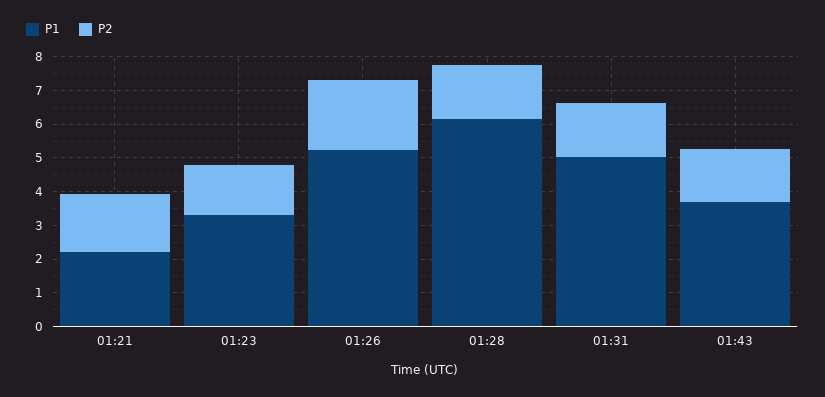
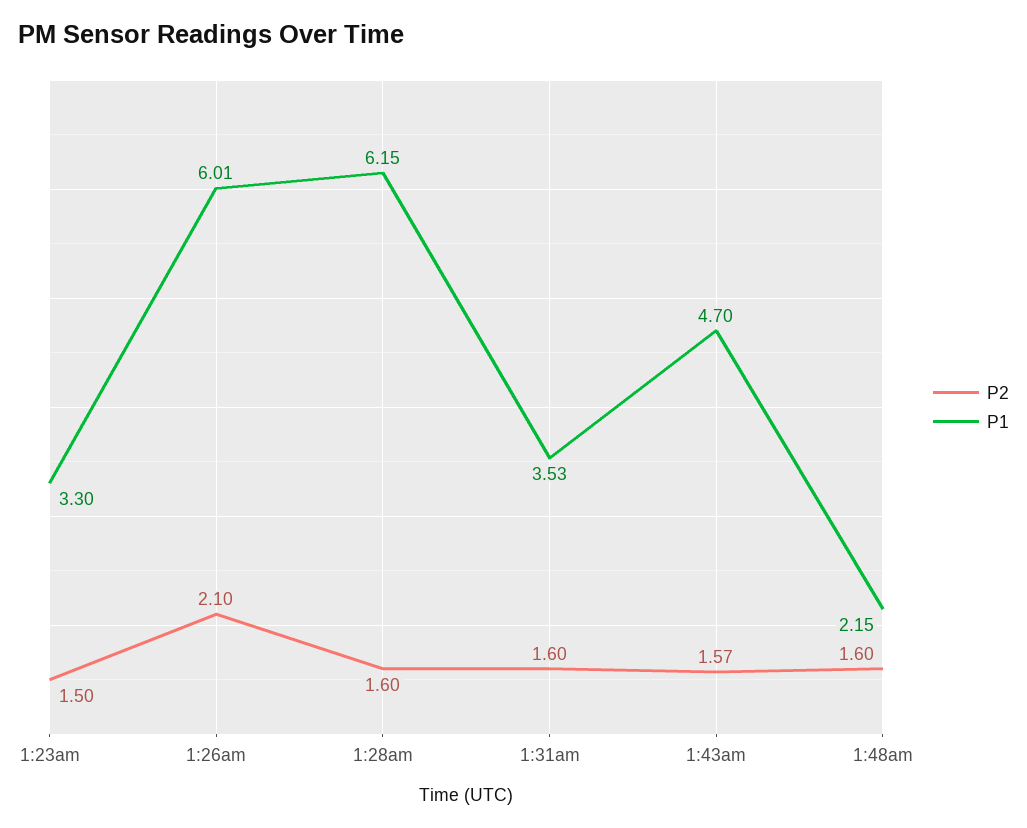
P1, 01:21: 2.25 -> none
P2, 01:21: 1.75 -> none
P1, 01:26: 5.25 -> 6.01
P1, 01:31: 5 -> 3.53
P1, 01:43: 3.75 -> 4.7
P2, 1:48am: none -> 1.6
P1, 1:48am: none -> 2.15

